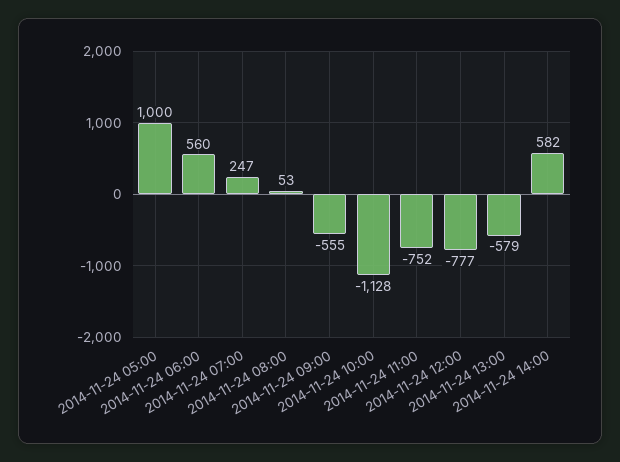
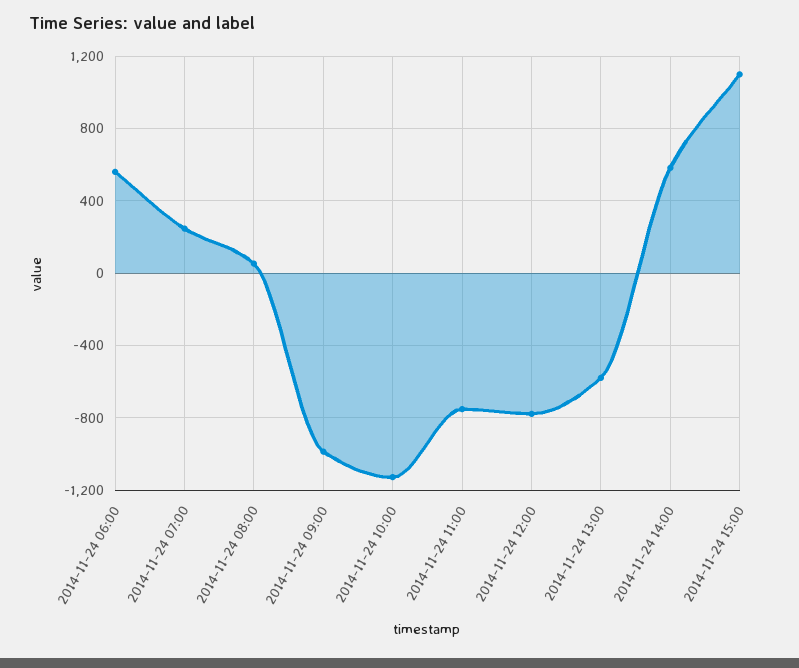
2014-11-24 05:00: 1000 -> none
2014-11-24 09:00: -555 -> -1000
2014-11-24 15:00: none -> 1100

